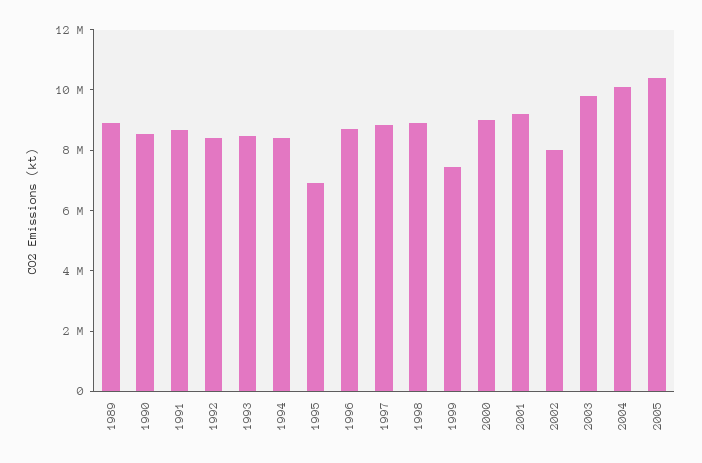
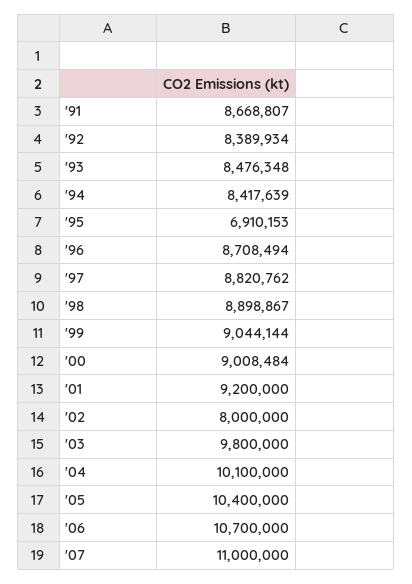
1989: 9000000 -> none
1990: 8500000 -> none
1999: 7500000 -> 9044144
'06: none -> 10700000
'07: none -> 11000000

